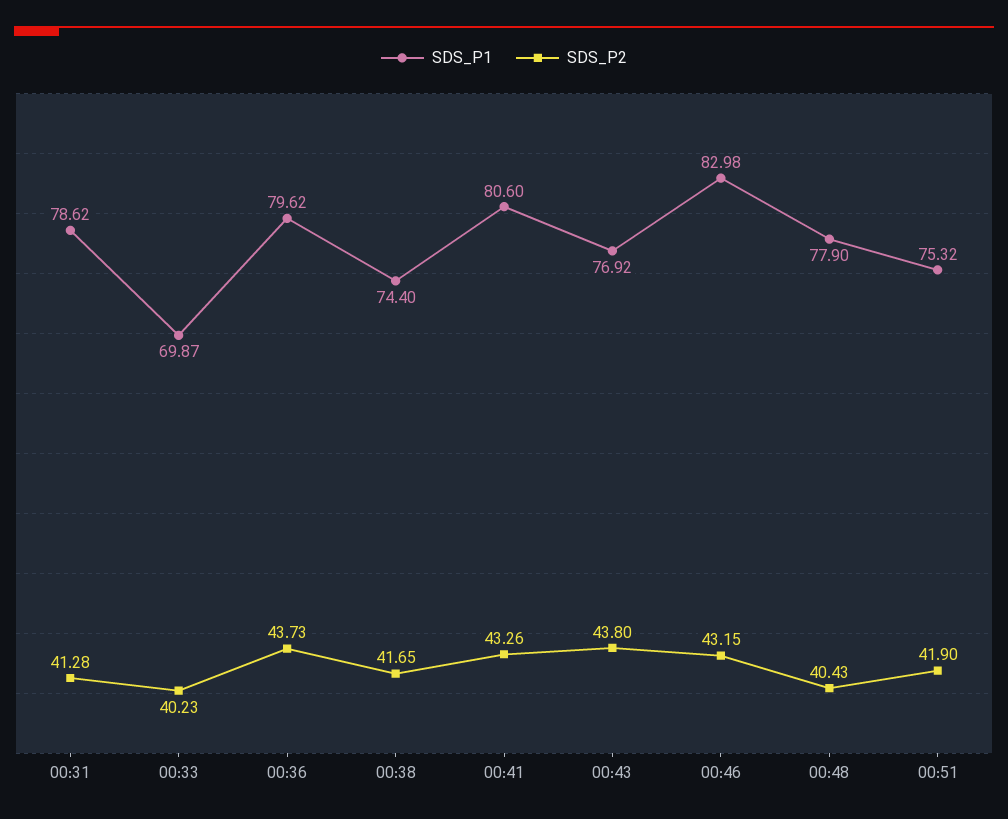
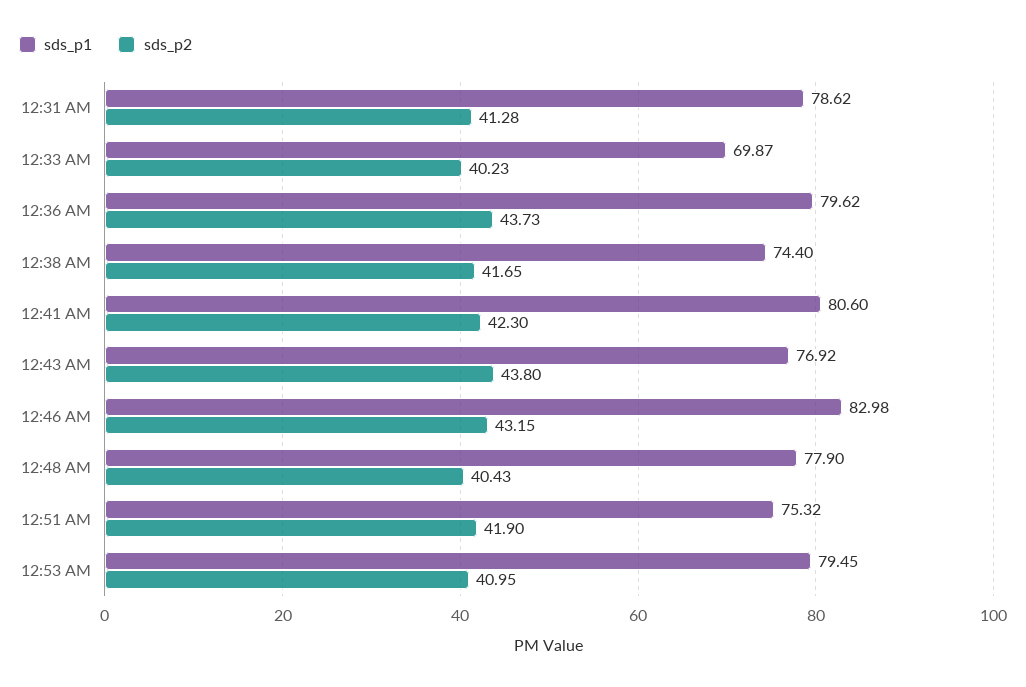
SDS_P2, 00:41: 43.26 -> 42.3
SDS_P1, 12:53 AM: none -> 79.45
SDS_P2, 12:53 AM: none -> 40.95

